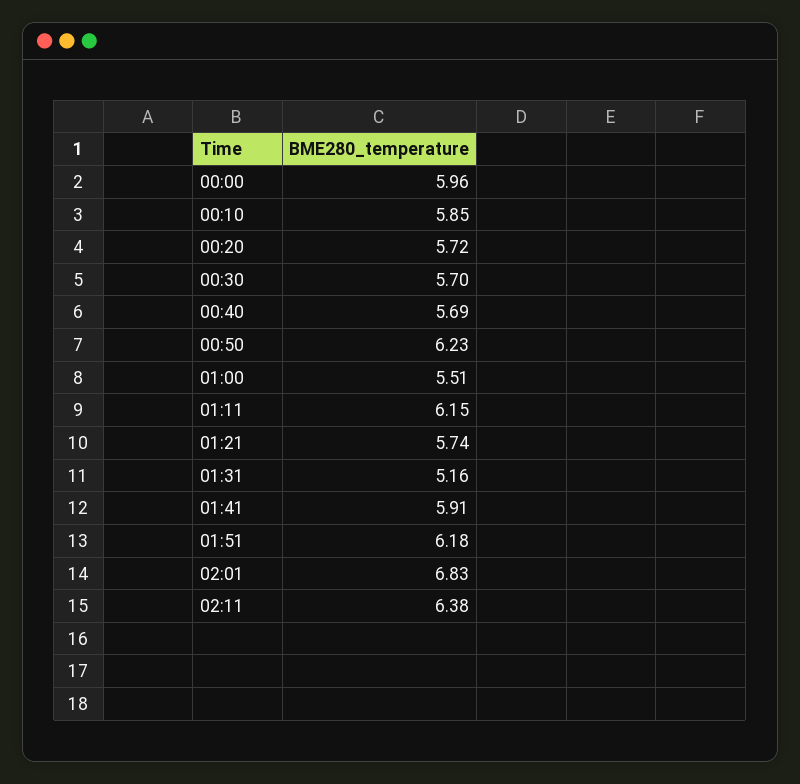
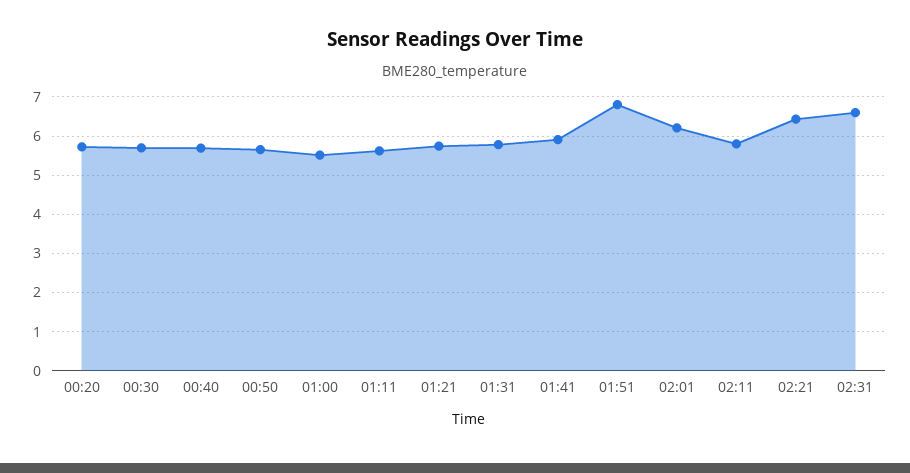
00:00: 5.96 -> none
00:10: 5.85 -> none
00:50: 6.23 -> 5.6
01:11: 6.15 -> 5.6
01:31: 5.16 -> 5.8
01:51: 6.18 -> 6.8
02:01: 6.83 -> 6.2
02:11: 6.38 -> 5.8
02:21: none -> 6.4
02:31: none -> 6.6

